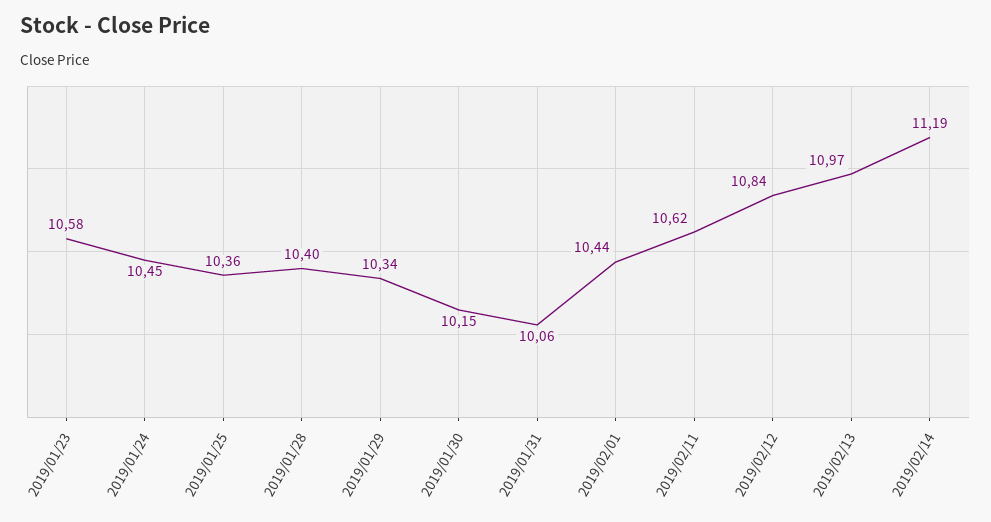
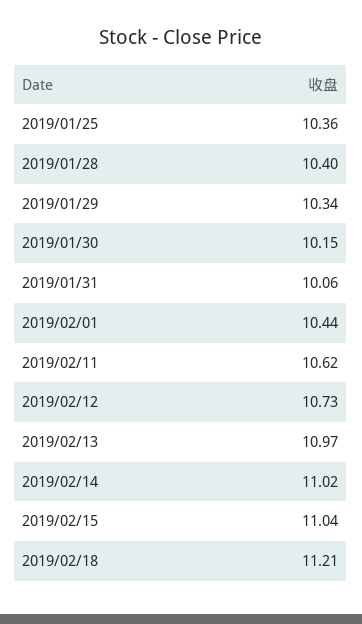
2019/01/23: 10.58 -> none
2019/01/24: 10.45 -> none
2019/02/12: 10.84 -> 10.73
2019/02/14: 11.19 -> 11.02
2019/02/15: none -> 11.04
2019/02/18: none -> 11.21

